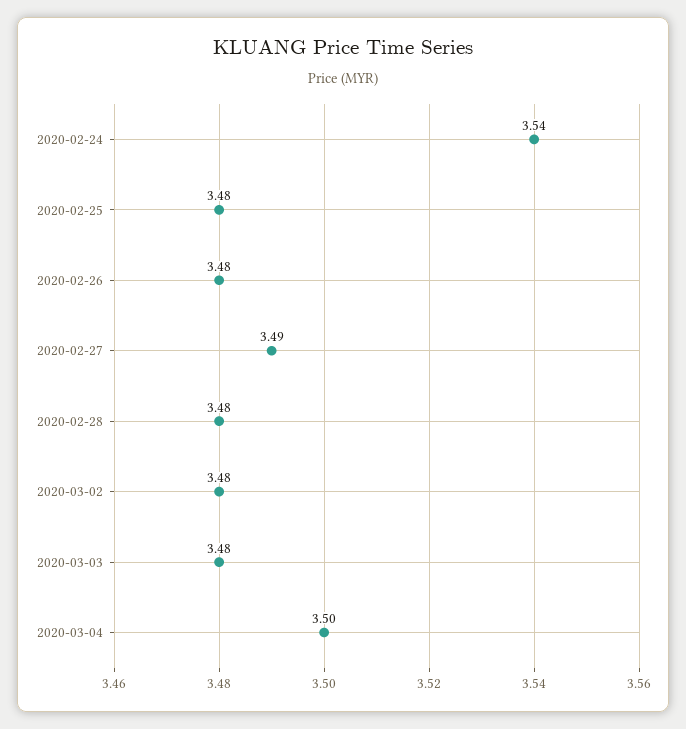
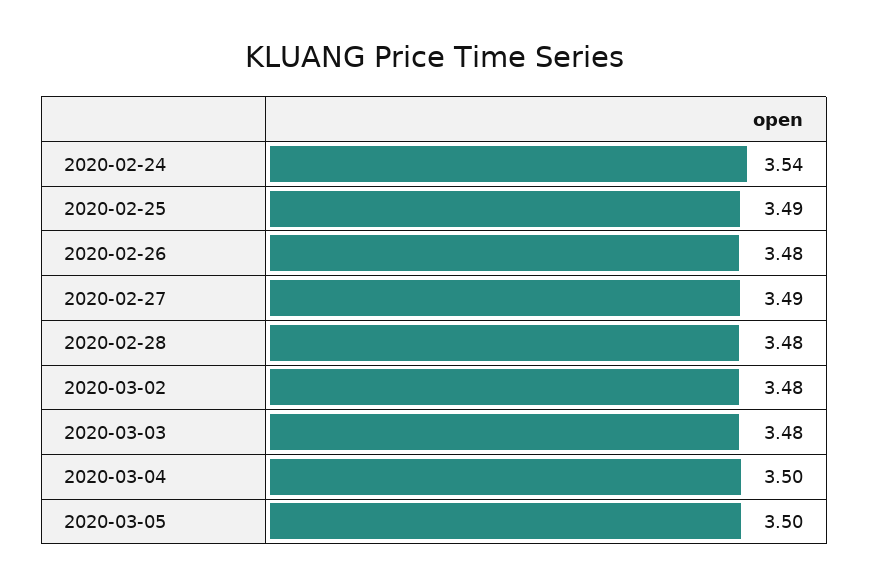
2020-02-25: 3.48 -> 3.49
2020-03-05: none -> 3.5

